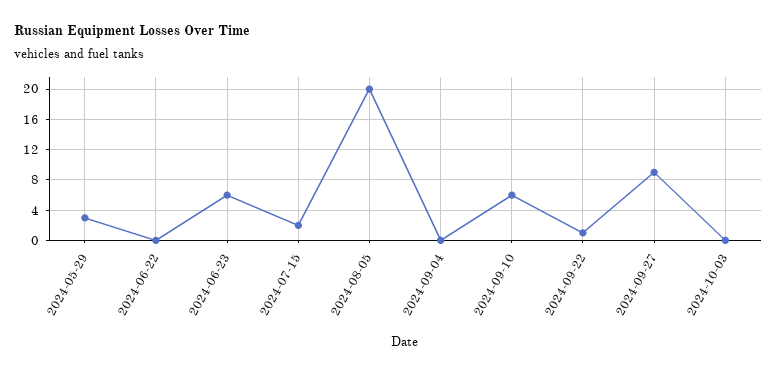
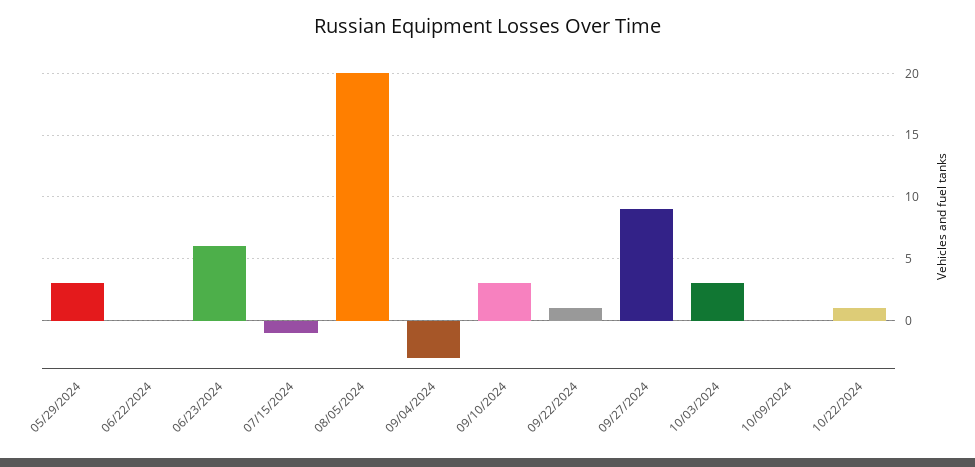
2024-07-15: 2 -> -1
2024-09-04: 0 -> -3
2024-09-10: 6 -> 3
2024-10-03: 0 -> 3
10/09/2024: none -> 0
10/22/2024: none -> 1

